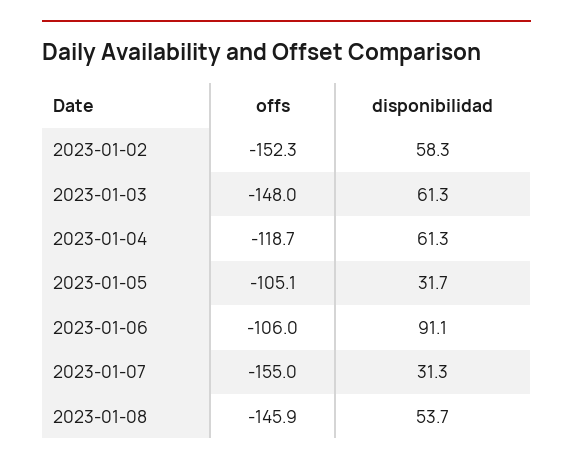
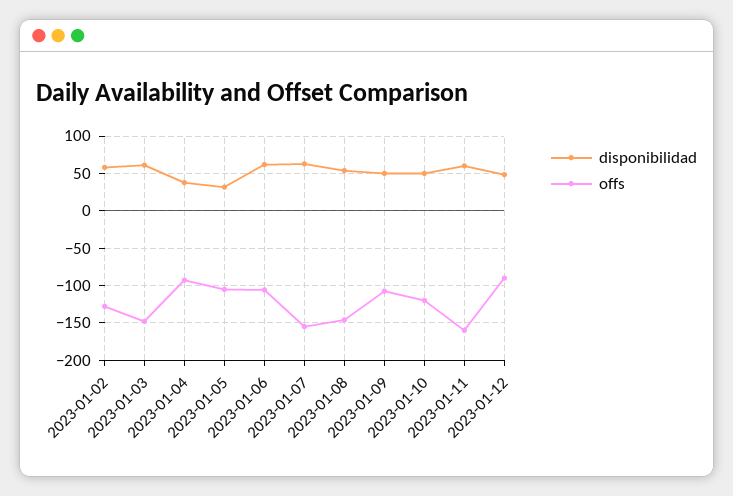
offs, 2023-01-02: -152.3 -> -130
offs, 2023-01-04: -118.7 -> -90
disponibilidad, 2023-01-04: 61.3 -> 40
disponibilidad, 2023-01-06: 91.1 -> 60
disponibilidad, 2023-01-07: 31.3 -> 60
disponibilidad, 2023-01-09: none -> 50
offs, 2023-01-09: none -> -110
disponibilidad, 2023-01-10: none -> 50
offs, 2023-01-10: none -> -120
disponibilidad, 2023-01-11: none -> 60
offs, 2023-01-11: none -> -160
disponibilidad, 2023-01-12: none -> 50
offs, 2023-01-12: none -> -90

